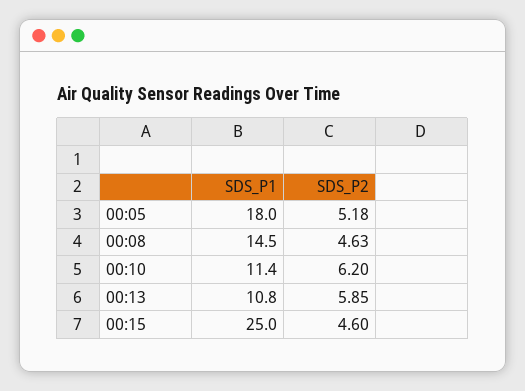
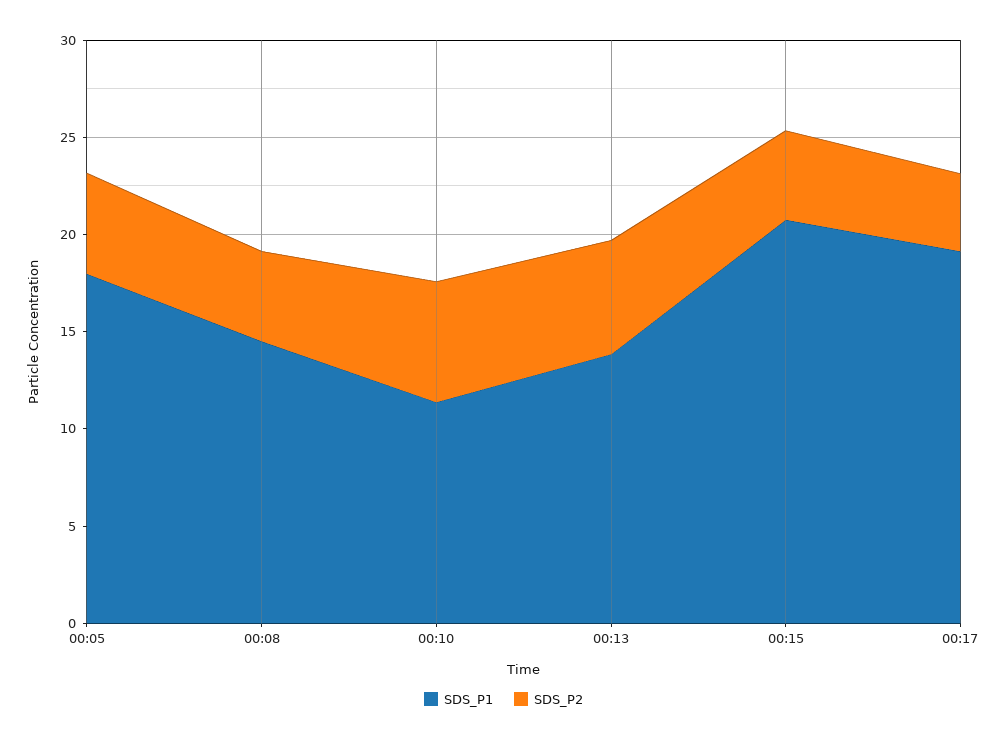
SDS_P1, 00:13: 10.8 -> 14
SDS_P1, 00:15: 25 -> 21
SDS_P1, 00:17: none -> 19
SDS_P2, 00:17: none -> 4

